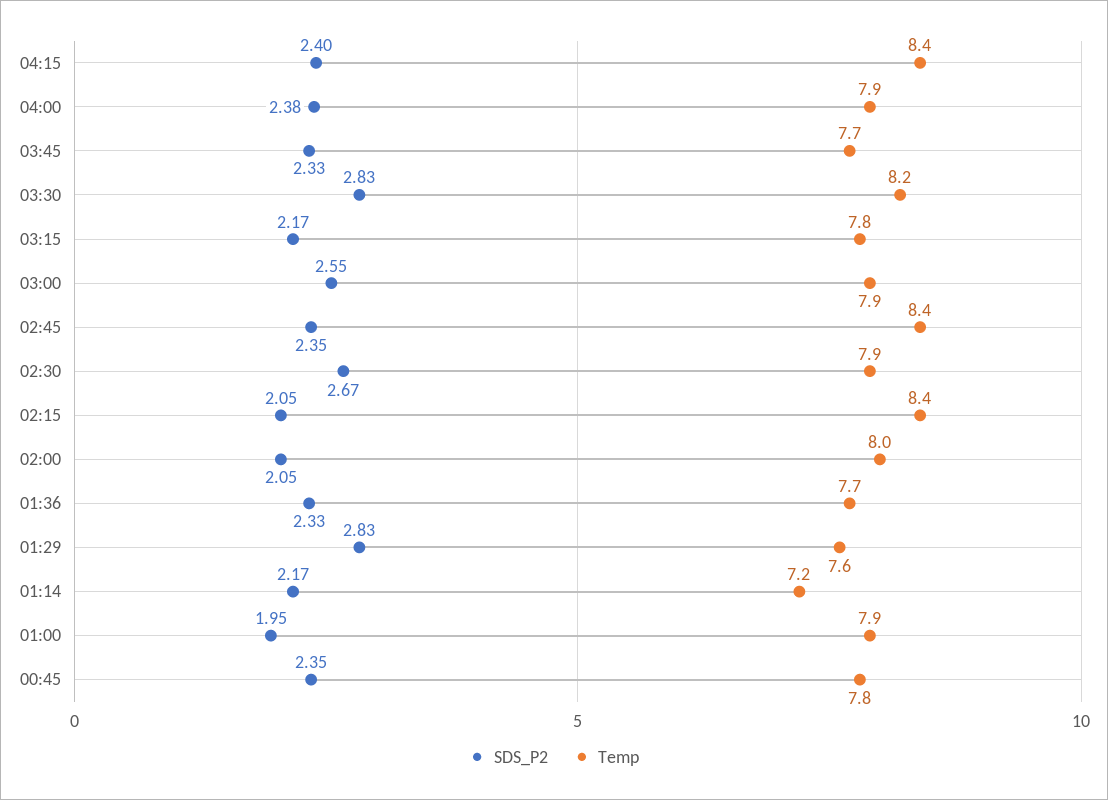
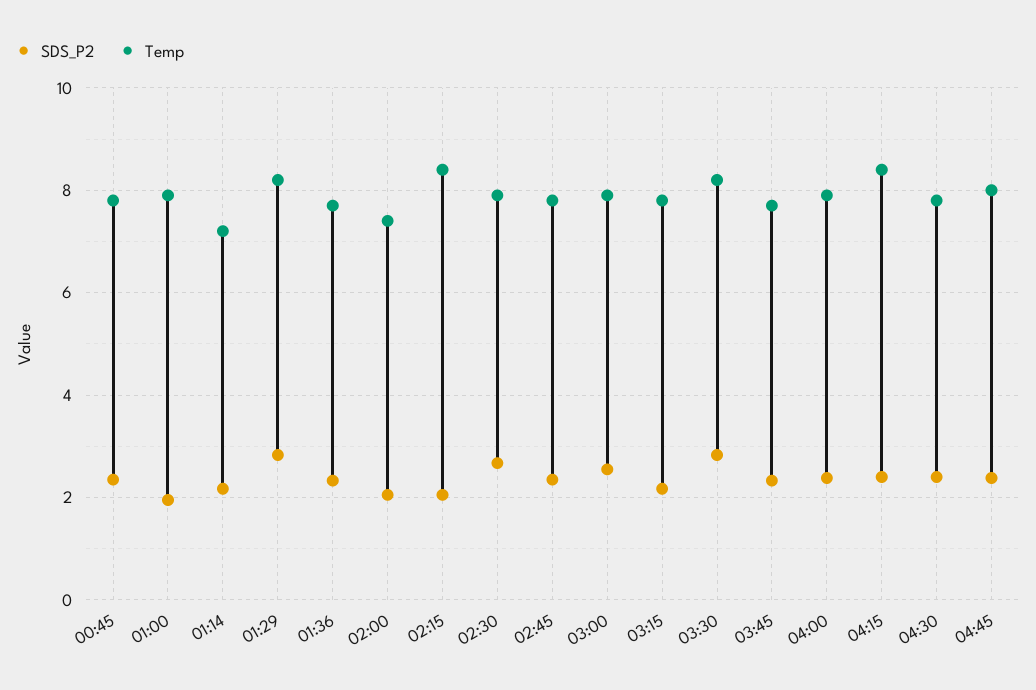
Temp, 02:45: 8.4 -> 7.8
Temp, 02:00: 8 -> 7.4
Temp, 01:29: 7.6 -> 8.2
SDS_P2, 04:30: none -> 2.4
Temp, 04:30: none -> 7.8
SDS_P2, 04:45: none -> 2.4
Temp, 04:45: none -> 8

